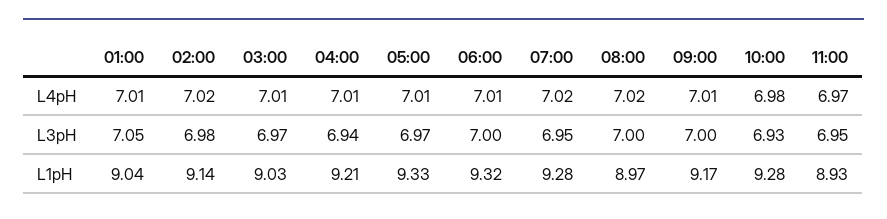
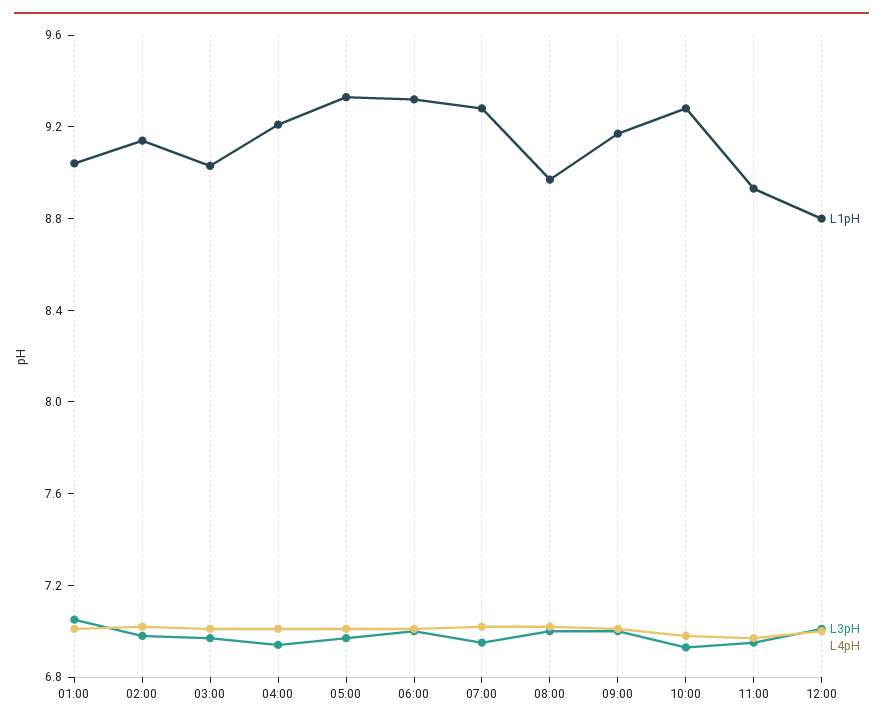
L1pH, 12:00: none -> 8.8
L3pH, 12:00: none -> 7
L4pH, 12:00: none -> 7

